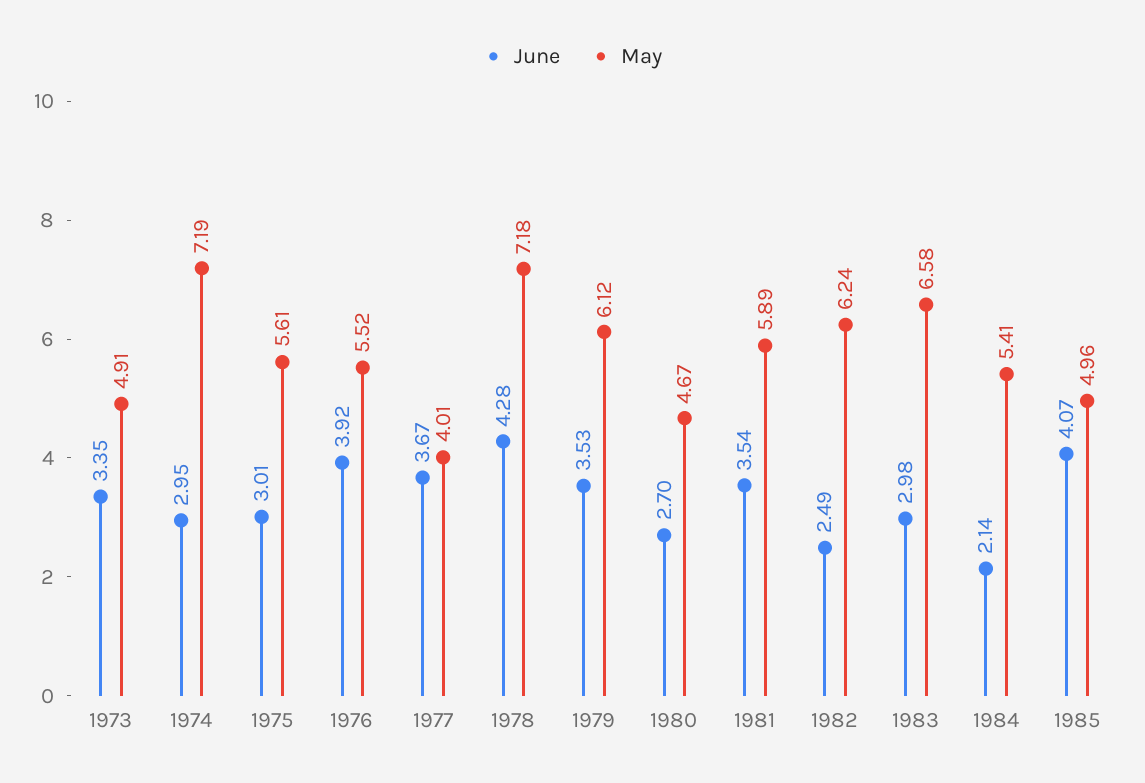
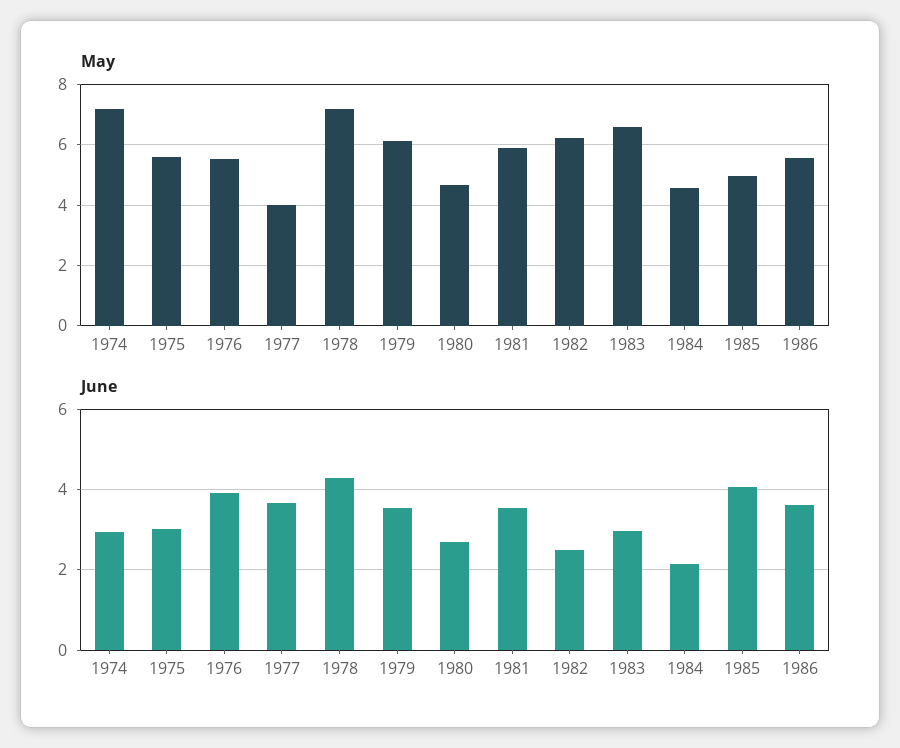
June, 1973: 3.35 -> none
May, 1973: 4.91 -> none
May, 1984: 5.41 -> 4.6
May, 1986: none -> 5.6
June, 1986: none -> 3.6

